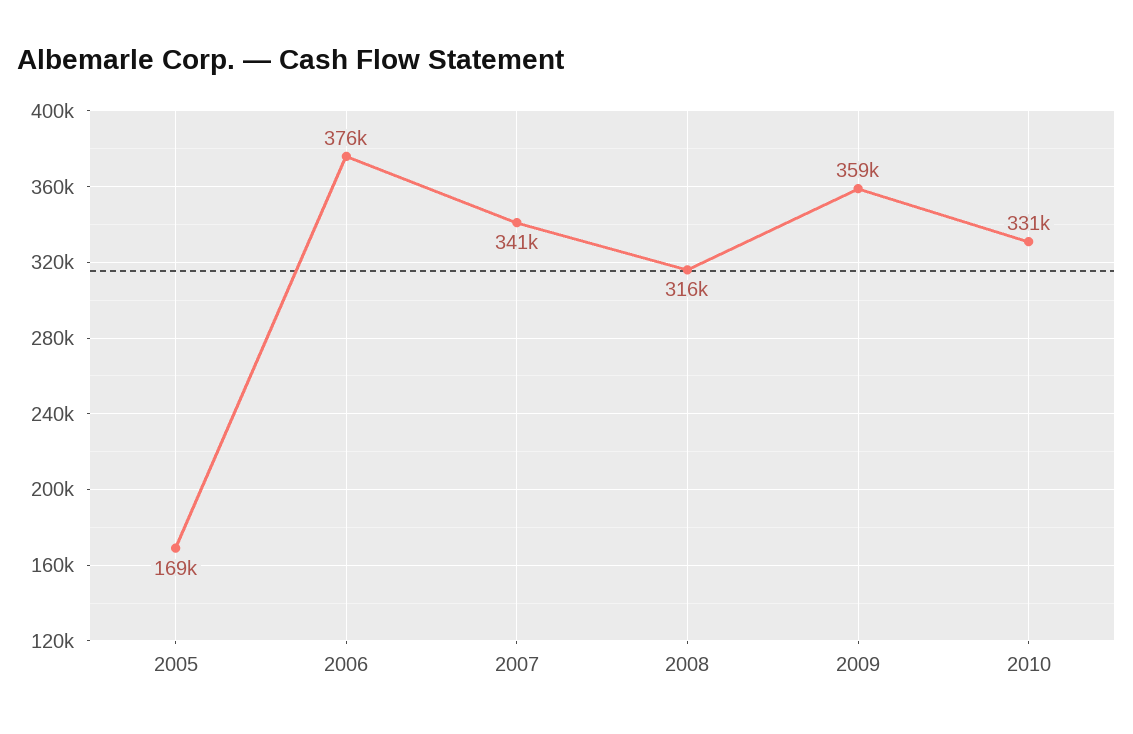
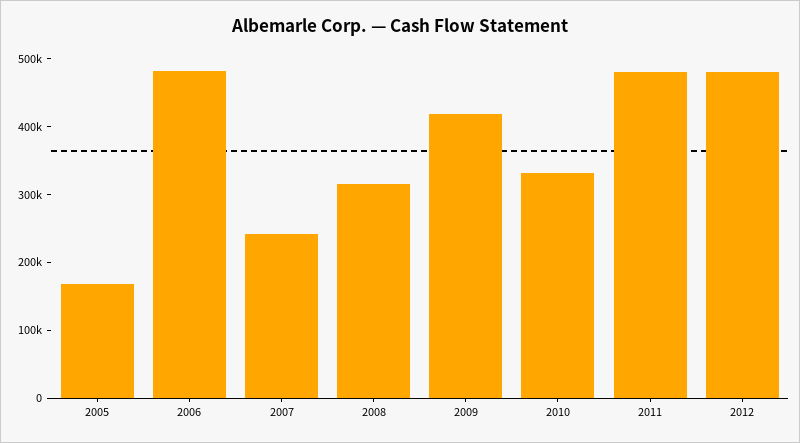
2006: 376000 -> 480000
2007: 341000 -> 240000
2009: 359000 -> 420000
2011: none -> 480000
2012: none -> 480000

